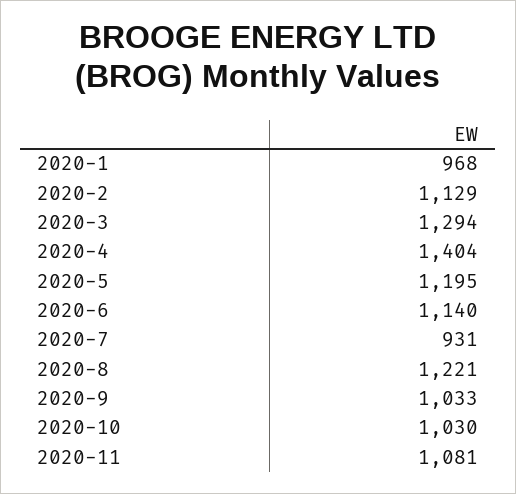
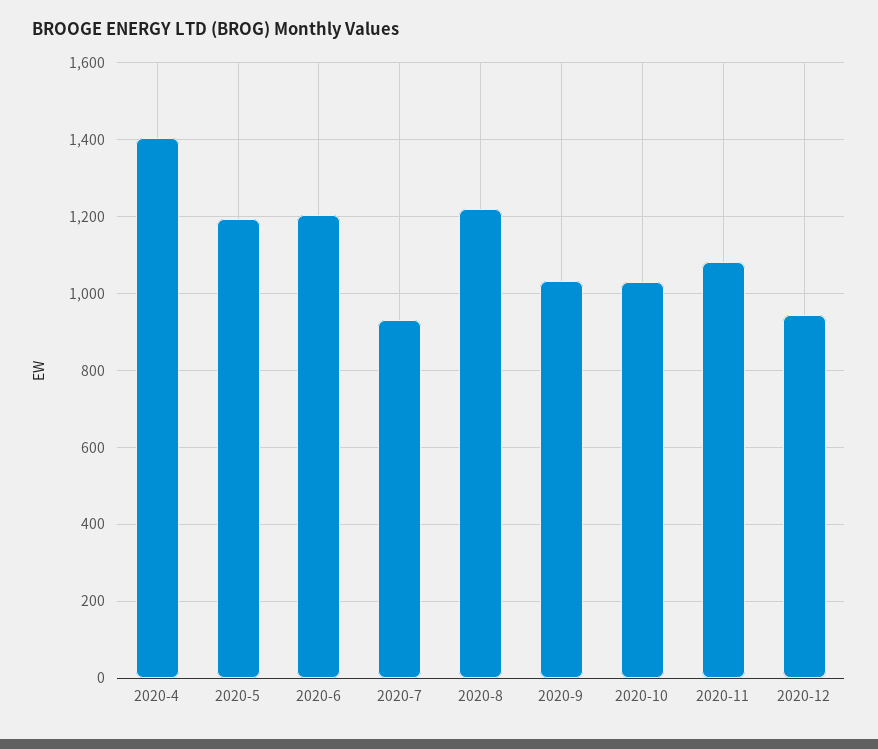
2020-1: 968 -> none
2020-2: 1129 -> none
2020-3: 1294 -> none
2020-6: 1140 -> 1200
2020-12: none -> 940

